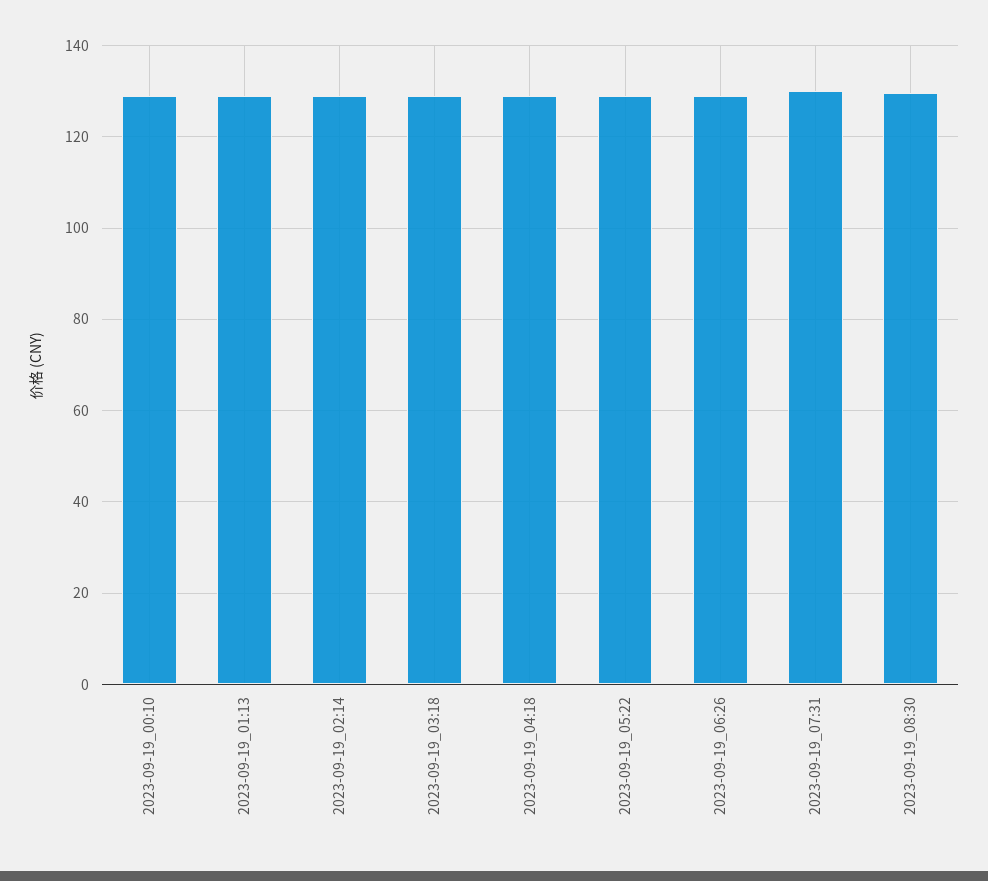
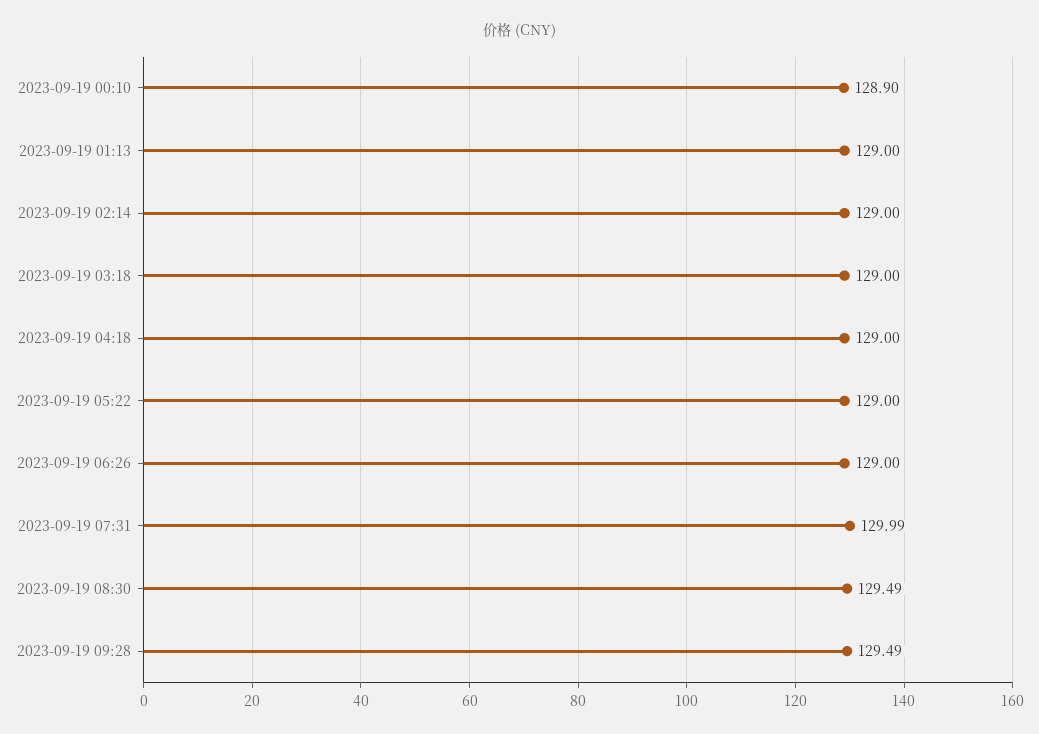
2023-09-19 09:28: none -> 129.49

